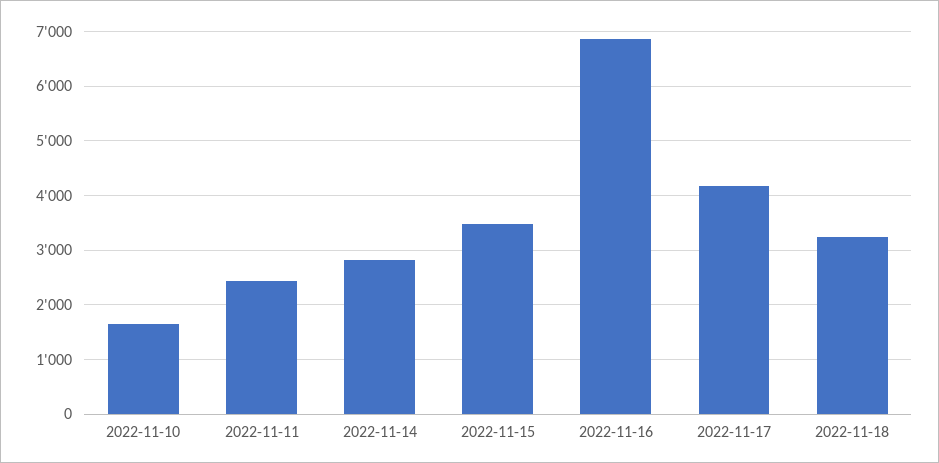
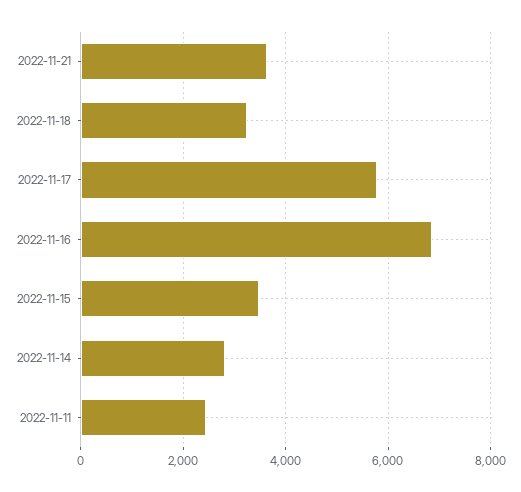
2022-11-10: 1600 -> none
2022-11-17: 4200 -> 5800
2022-11-21: none -> 3600

